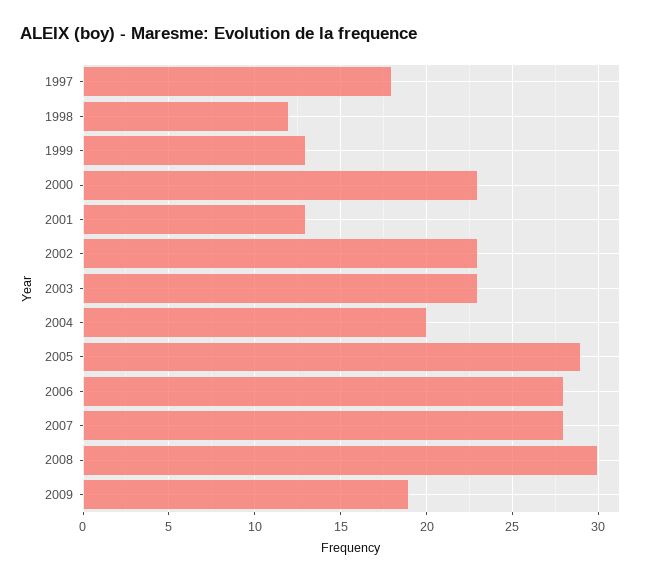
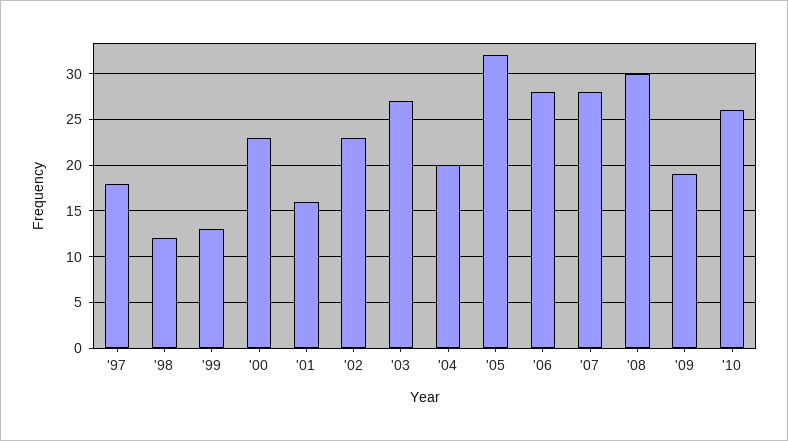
2001: 13 -> 16
2003: 23 -> 27
2005: 29 -> 32
'10: none -> 26

